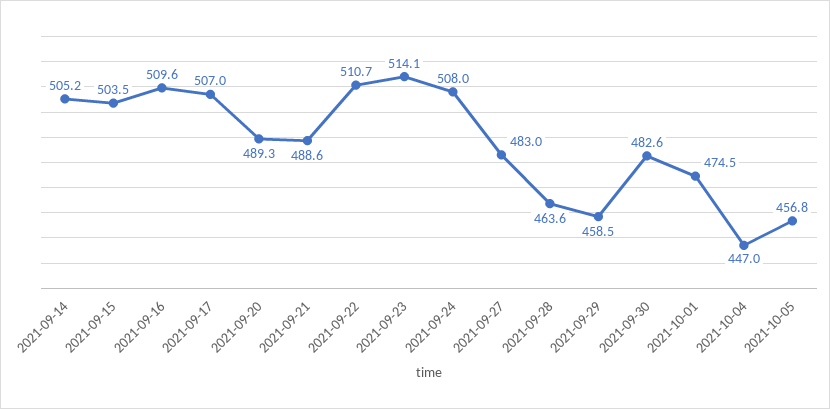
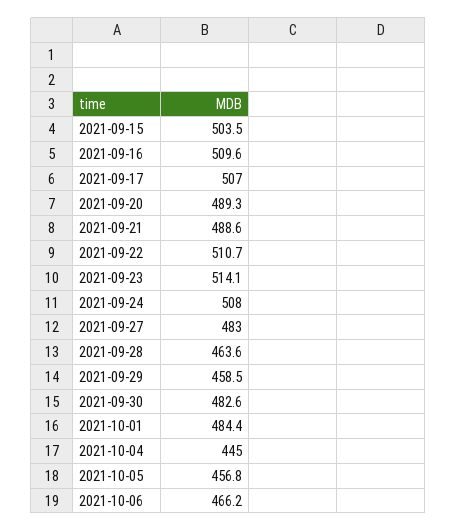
2021-09-14: 505.2 -> none
2021-10-01: 474.5 -> 484.4
2021-10-04: 447 -> 445
2021-10-06: none -> 466.2

